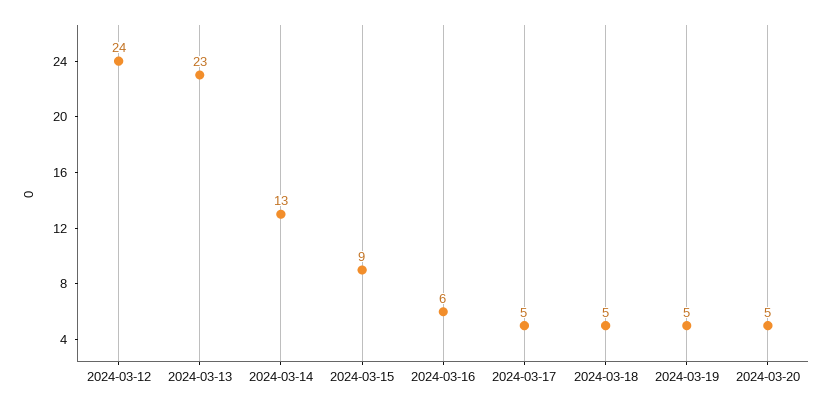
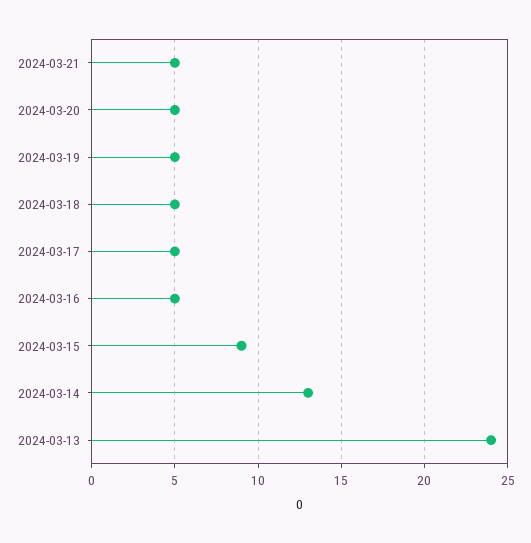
2024-03-12: 24 -> none
2024-03-13: 23 -> 24
2024-03-16: 6 -> 5
2024-03-21: none -> 5

